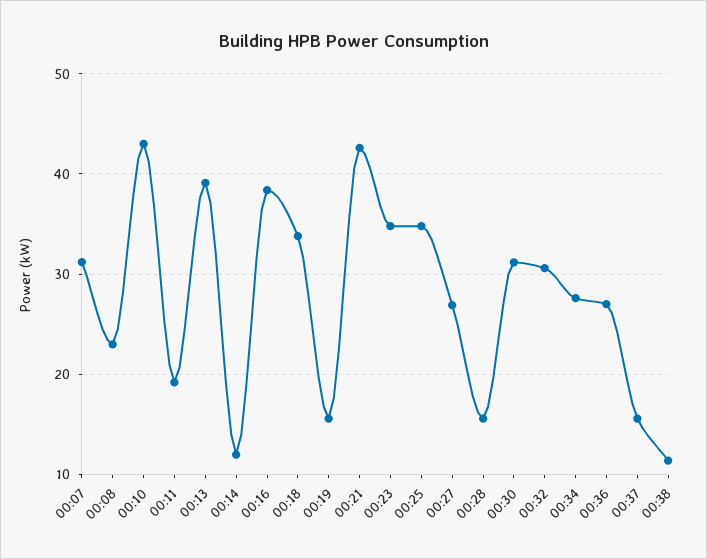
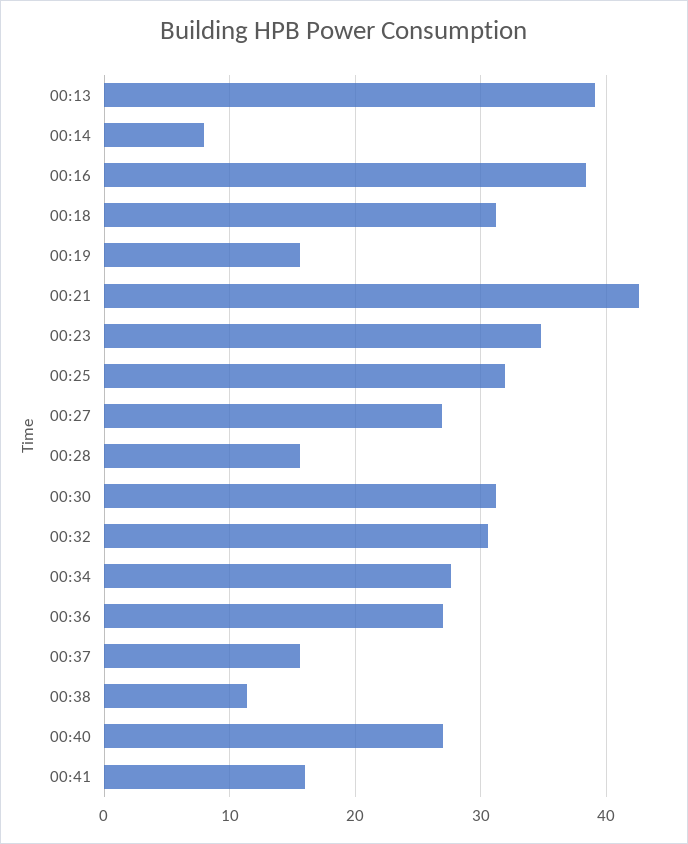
00:07: 31 -> none
00:08: 23 -> none
00:10: 43 -> none
00:11: 19 -> none
00:14: 12 -> 8
00:18: 34 -> 31
00:25: 35 -> 32
00:40: none -> 27
00:41: none -> 16

